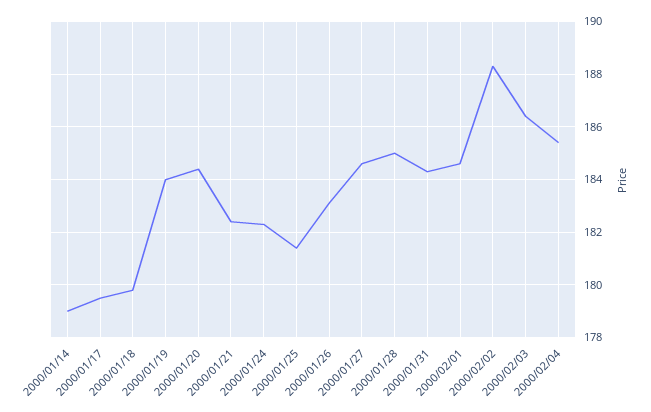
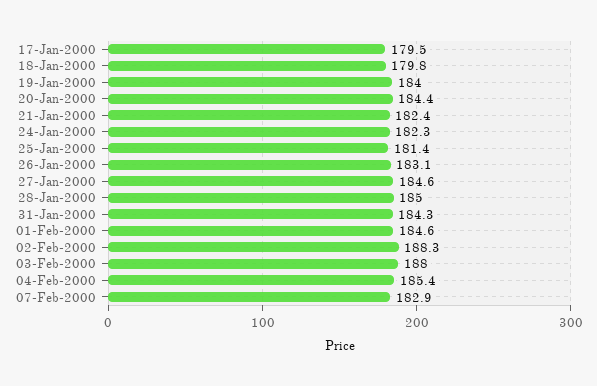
2000/01/14: 179 -> none
2000/02/03: 186.5 -> 188
07-Feb-2000: none -> 182.9

